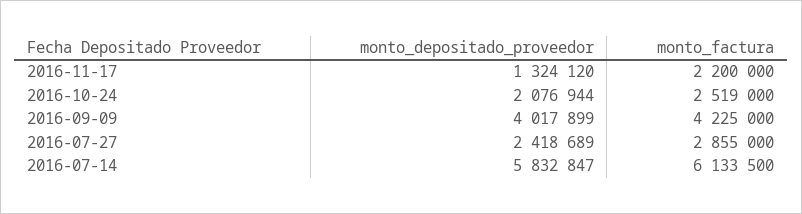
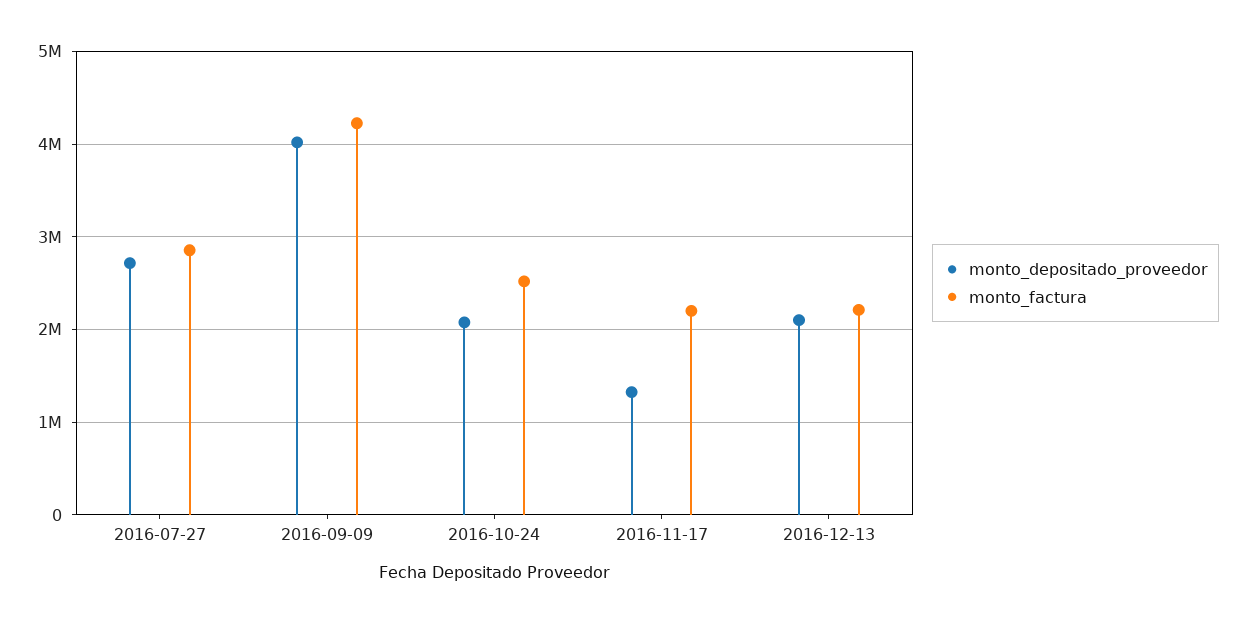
monto_depositado_proveedor, 2016-07-27: 2418689 -> 2700000
monto_depositado_proveedor, 2016-07-14: 5832847 -> none
monto_factura, 2016-07-14: 6133500 -> none
monto_depositado_proveedor, 2016-12-13: none -> 2100000
monto_factura, 2016-12-13: none -> 2200000

